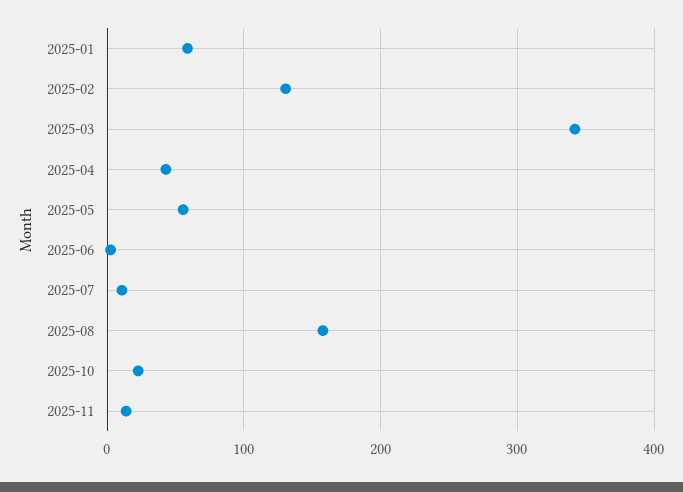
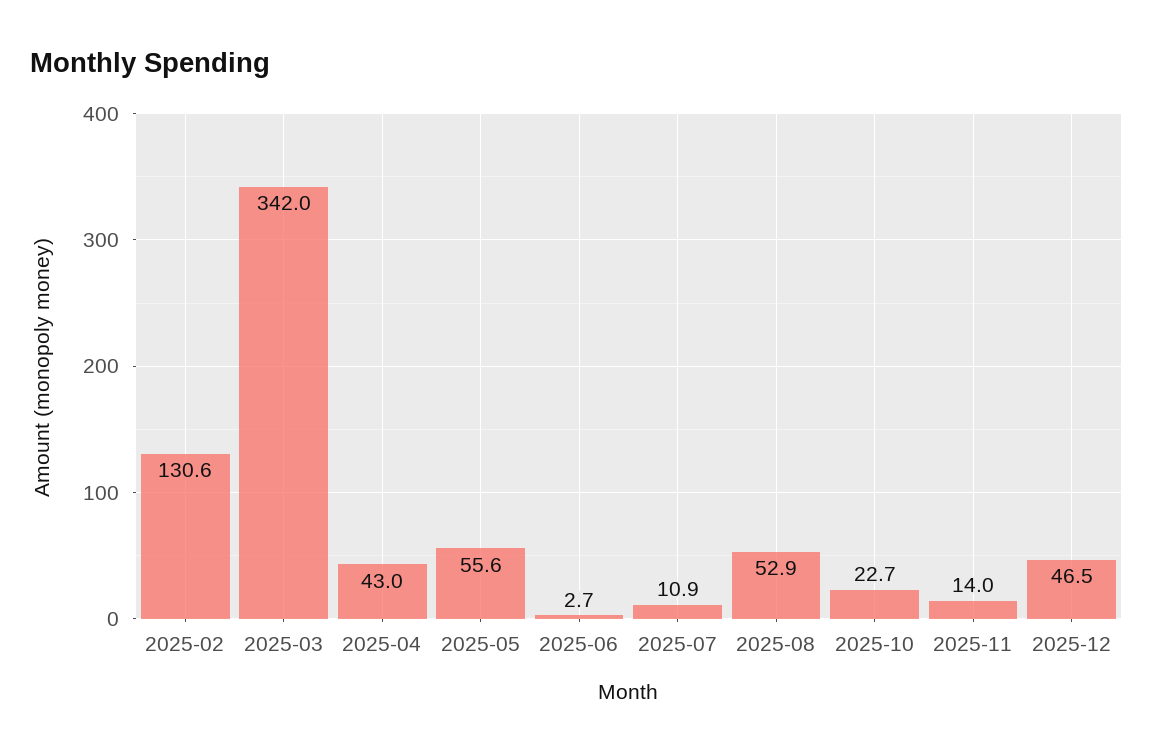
2025-01: 60 -> none
2025-08: 160 -> 52.9
2025-12: none -> 46.5

